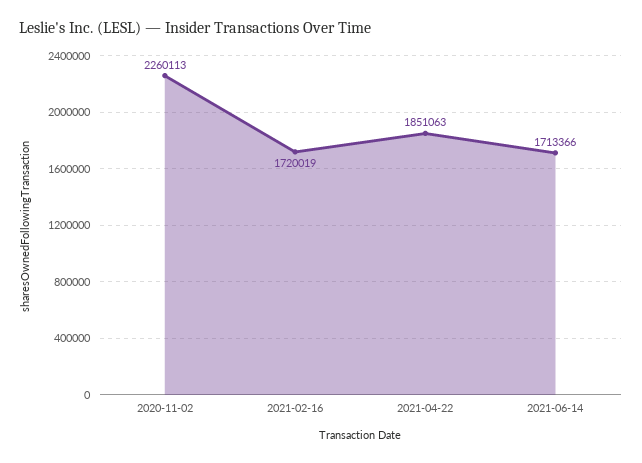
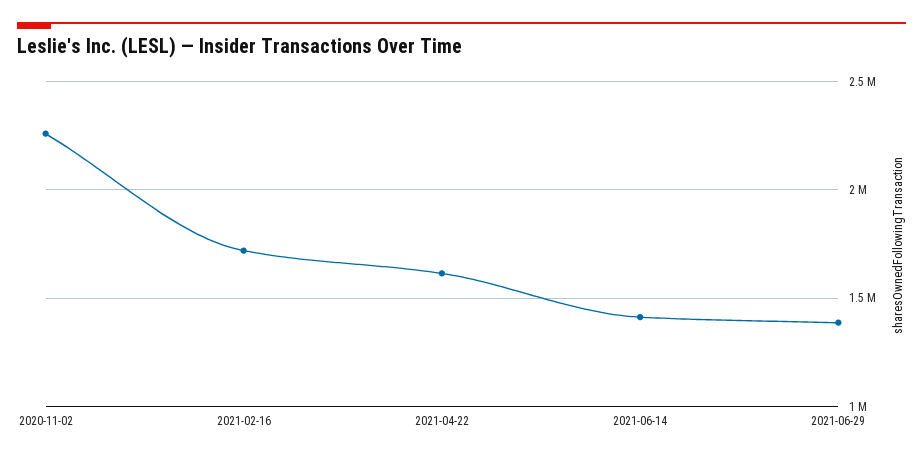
2021-04-22: 1851063 -> 1600000
2021-06-14: 1713366 -> 1400000
2021-06-29: none -> 1400000

